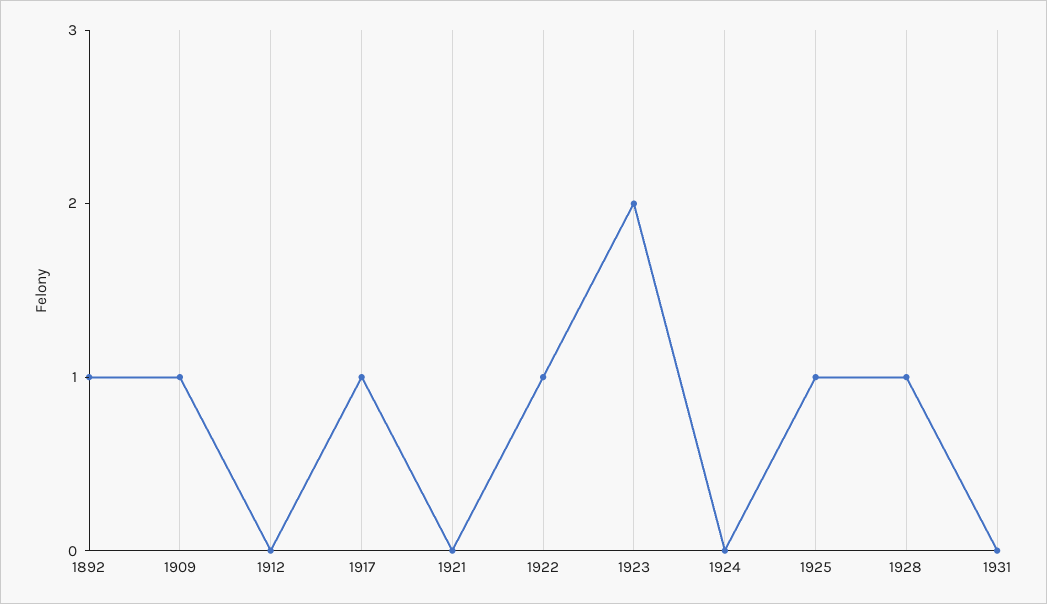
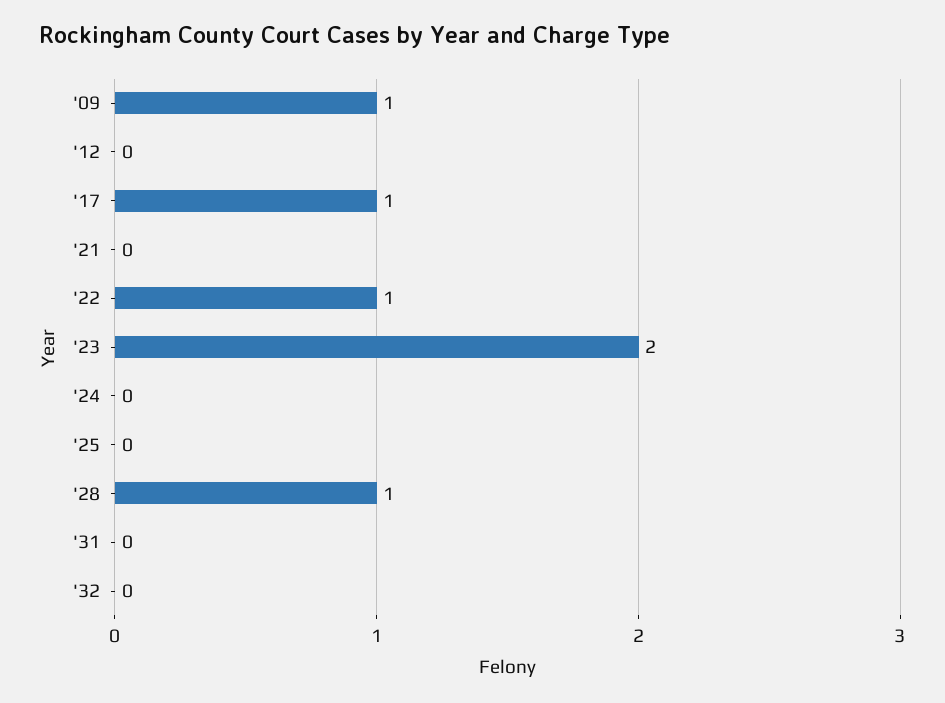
1892: 1 -> none
1925: 1 -> 0
'32: none -> 0

